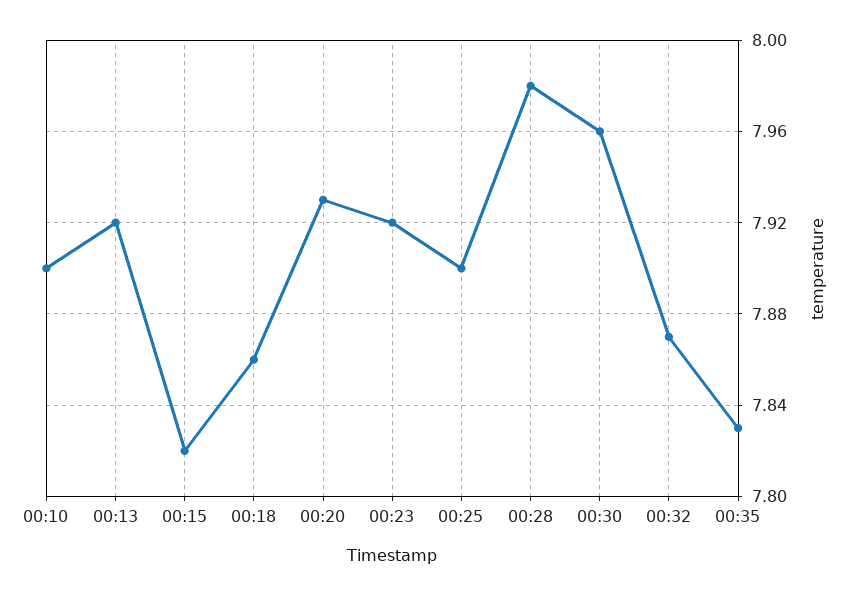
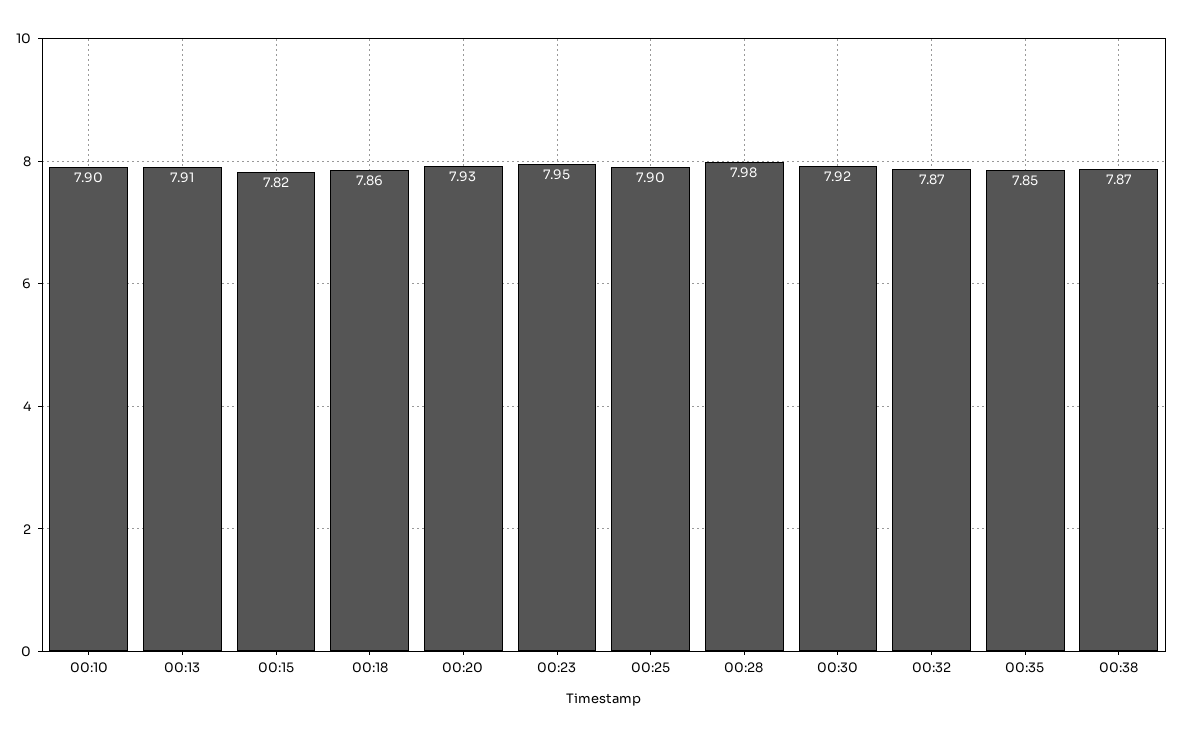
00:13: 7.92 -> 7.91
00:23: 7.92 -> 7.95
00:30: 7.96 -> 7.92
00:35: 7.83 -> 7.85
00:38: none -> 7.87

